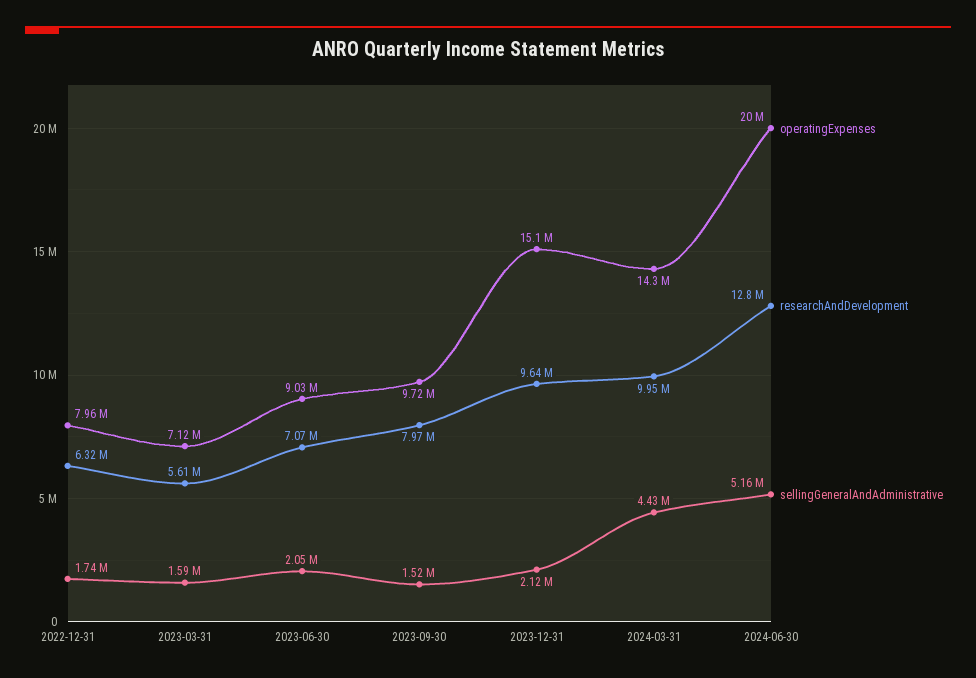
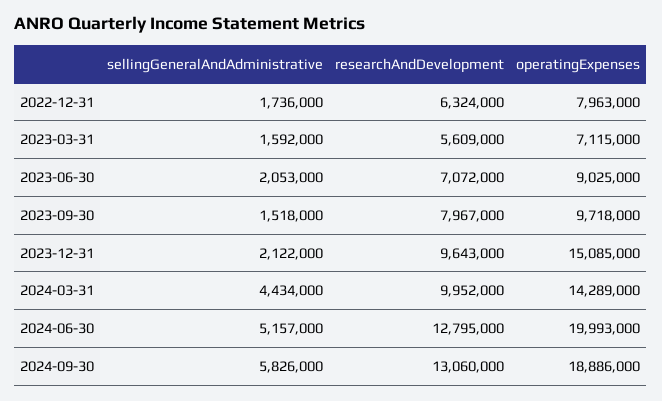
sellingGeneralAndAdministrative, 2024-09-30: none -> 5826000
researchAndDevelopment, 2024-09-30: none -> 13060000
operatingExpenses, 2024-09-30: none -> 18886000

